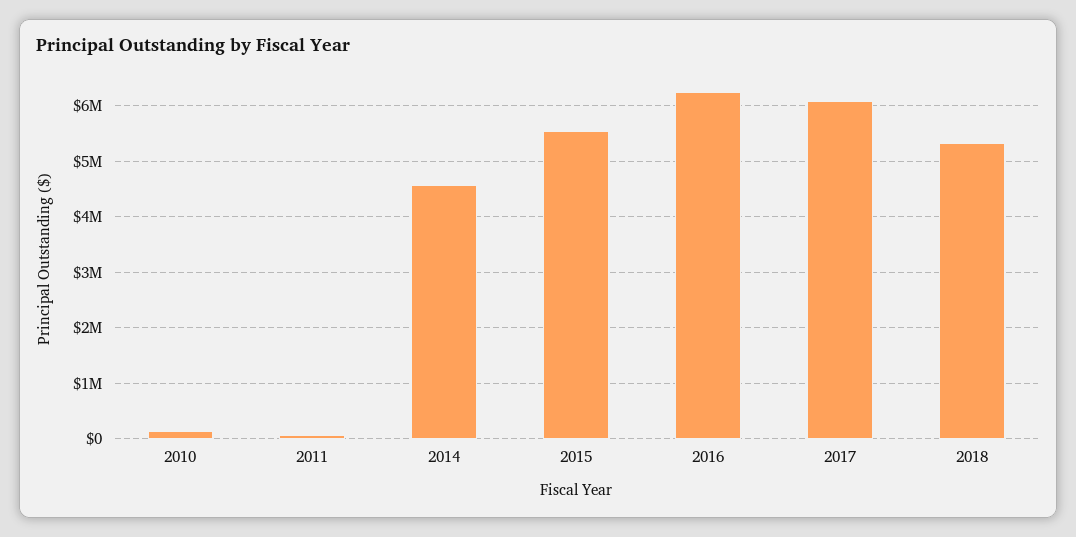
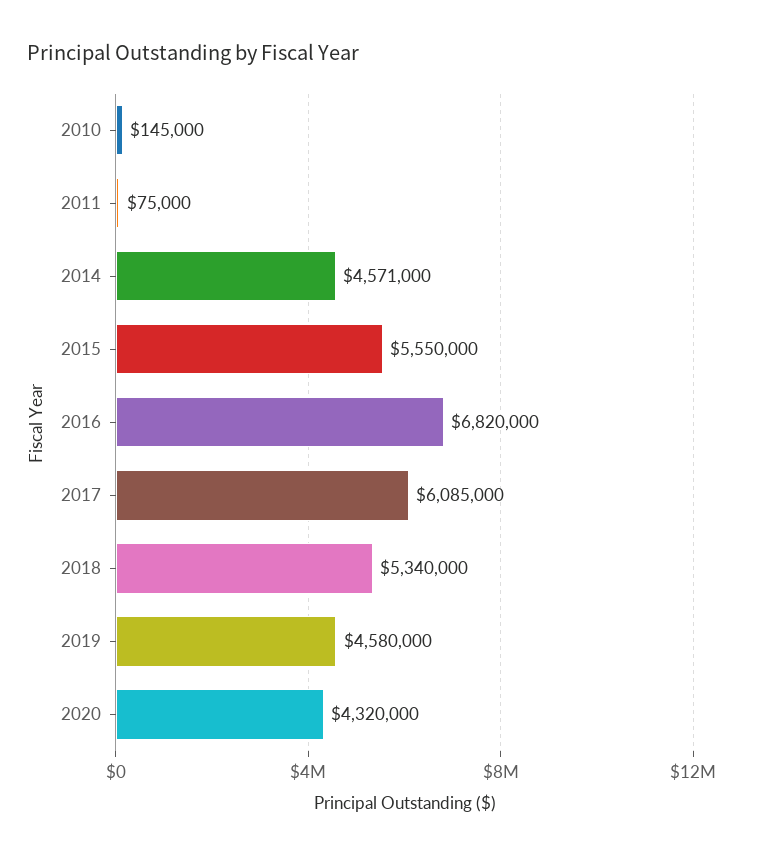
2016: 6200000 -> 6820000
2019: none -> 4580000
2020: none -> 4320000

